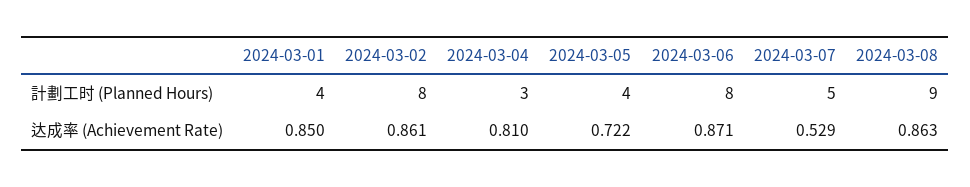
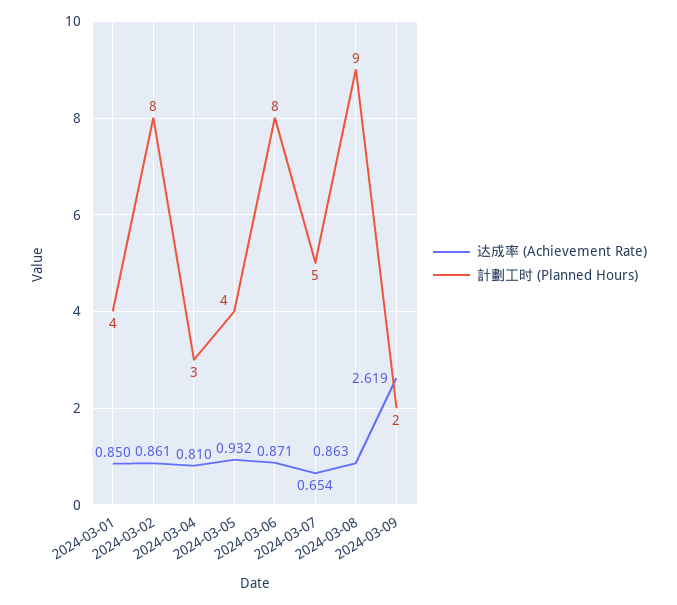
达成率 (Achievement Rate), 2024-03-05: 0.722 -> 0.932
达成率 (Achievement Rate), 2024-03-07: 0.529 -> 0.654
达成率 (Achievement Rate), 2024-03-09: none -> 2.619
計劃工时 (Planned Hours), 2024-03-09: none -> 2

